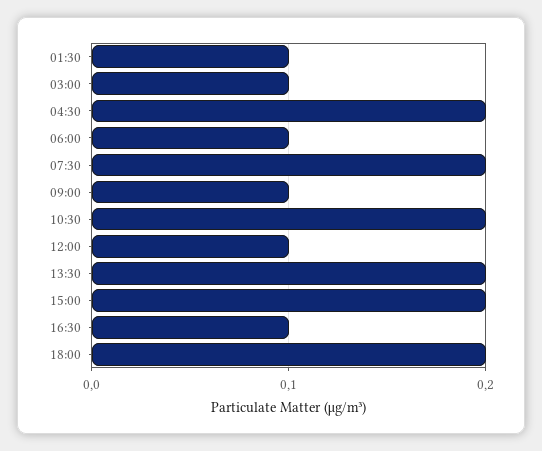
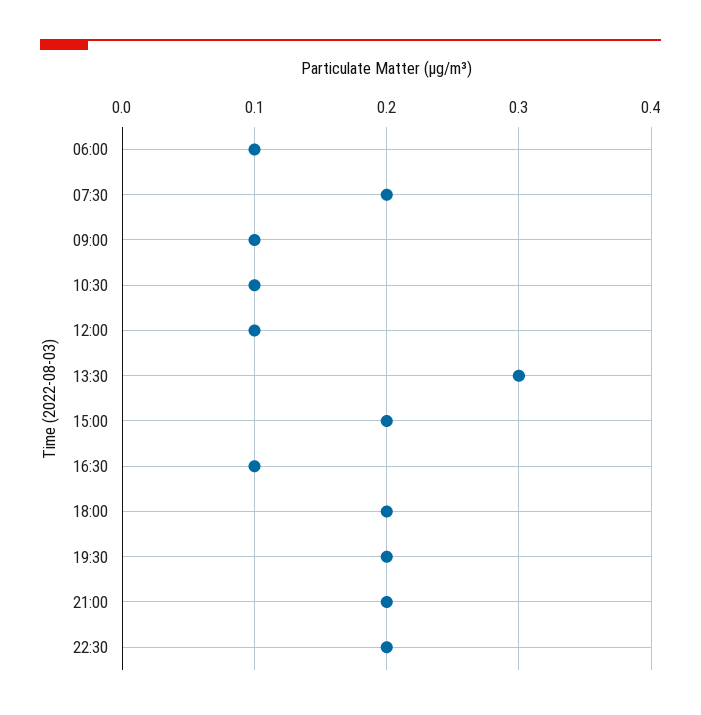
01:30: 0.1 -> none
03:00: 0.1 -> none
04:30: 0.2 -> none
10:30: 0.2 -> 0.1
13:30: 0.2 -> 0.3
19:30: none -> 0.2
21:00: none -> 0.2
22:30: none -> 0.2

